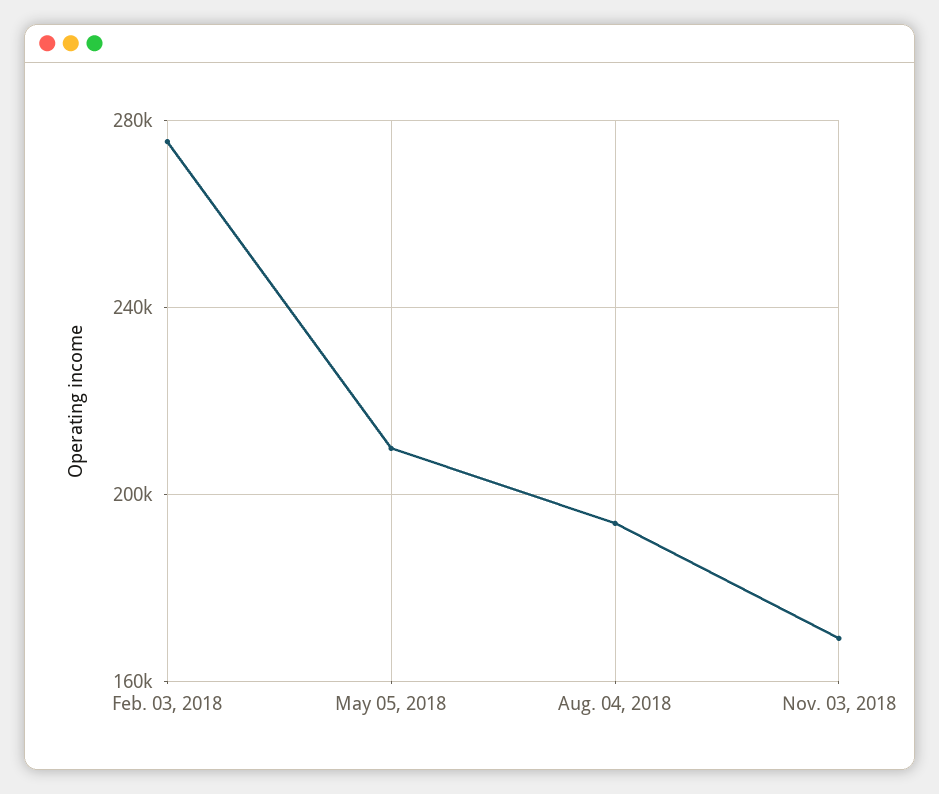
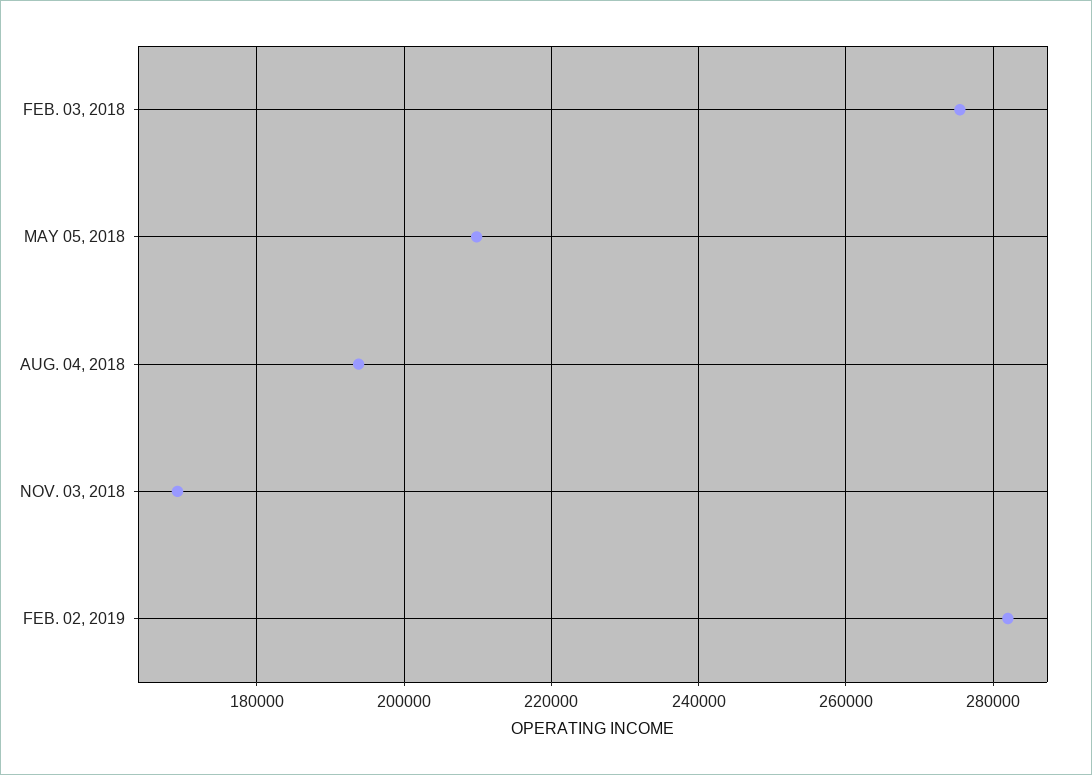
FEB. 02, 2019: none -> 282000

